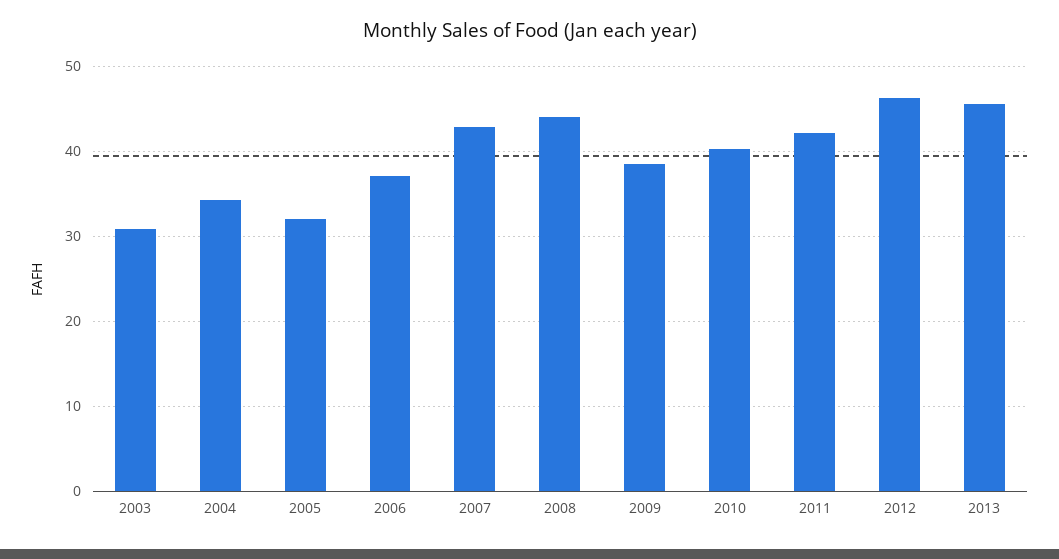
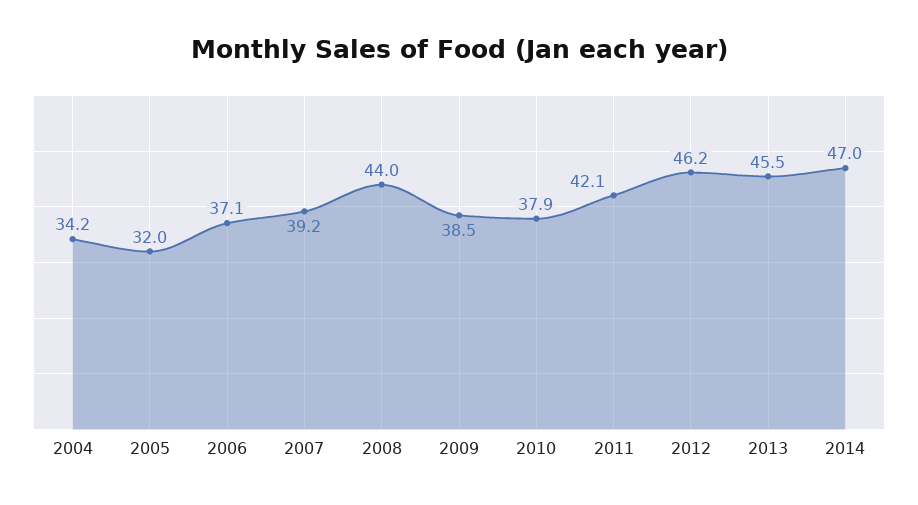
2003: 31 -> none
2007: 43 -> 39.2
2010: 40 -> 37.9
2014: none -> 47

